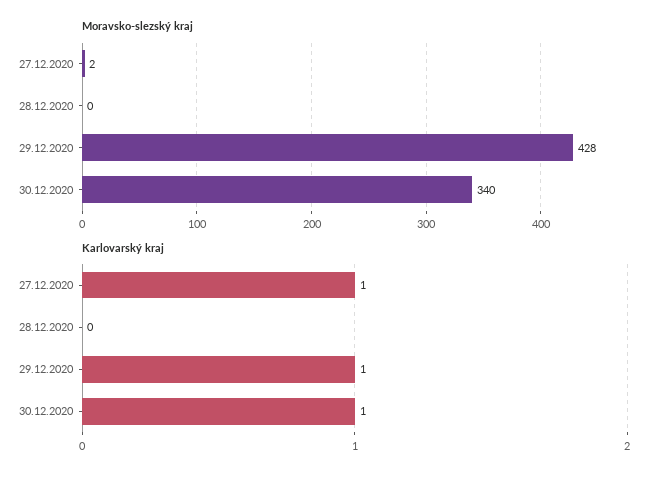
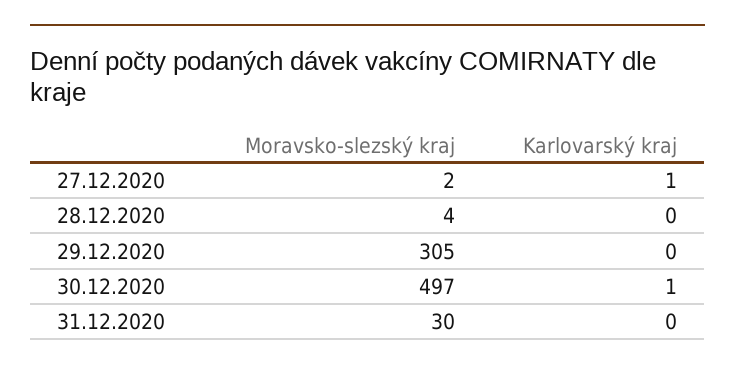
Moravsko-slezský kraj, 28.12.2020: 0 -> 4
Moravsko-slezský kraj, 29.12.2020: 428 -> 305
Moravsko-slezský kraj, 30.12.2020: 340 -> 497
Karlovarský kraj, 29.12.2020: 1 -> 0
Moravsko-slezský kraj, 31.12.2020: none -> 30
Karlovarský kraj, 31.12.2020: none -> 0

